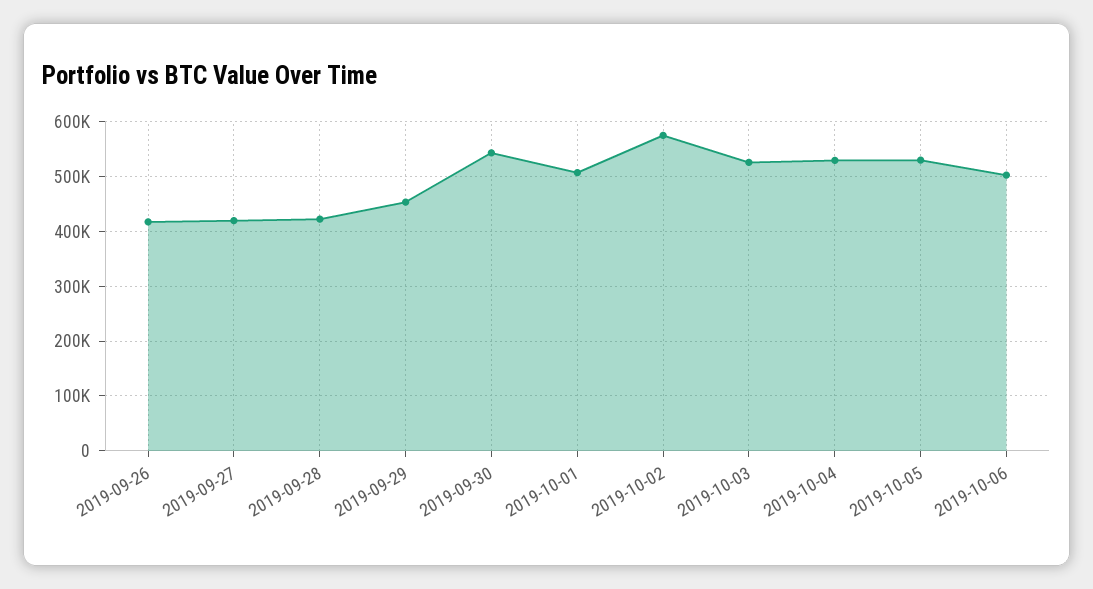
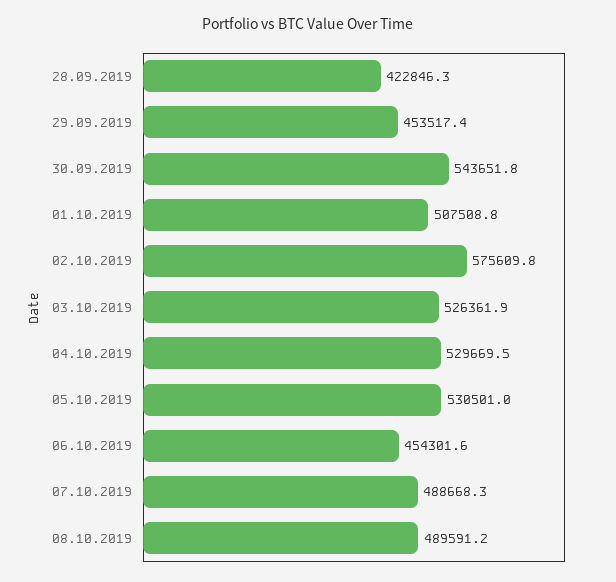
2019-09-26: 420000 -> none
2019-09-27: 420000 -> none
2019-10-06: 500000 -> 454301.6
07.10.2019: none -> 488668.3
08.10.2019: none -> 489591.2

